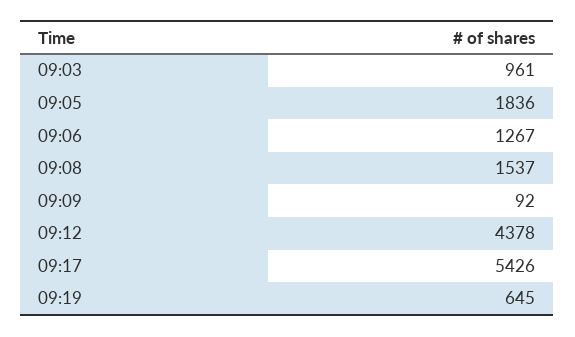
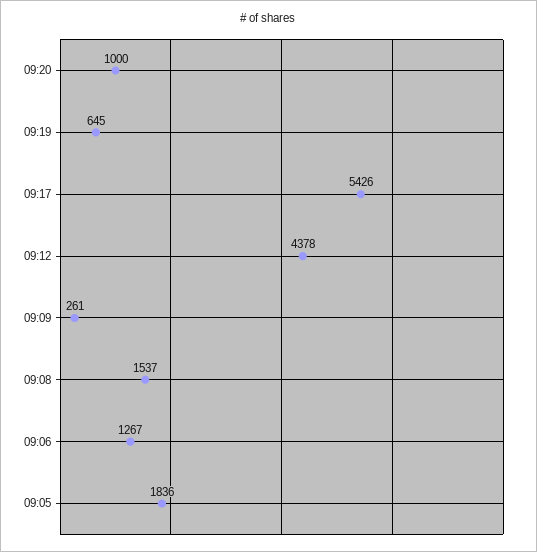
09:03: 961 -> none
09:09: 92 -> 261
09:20: none -> 1000

